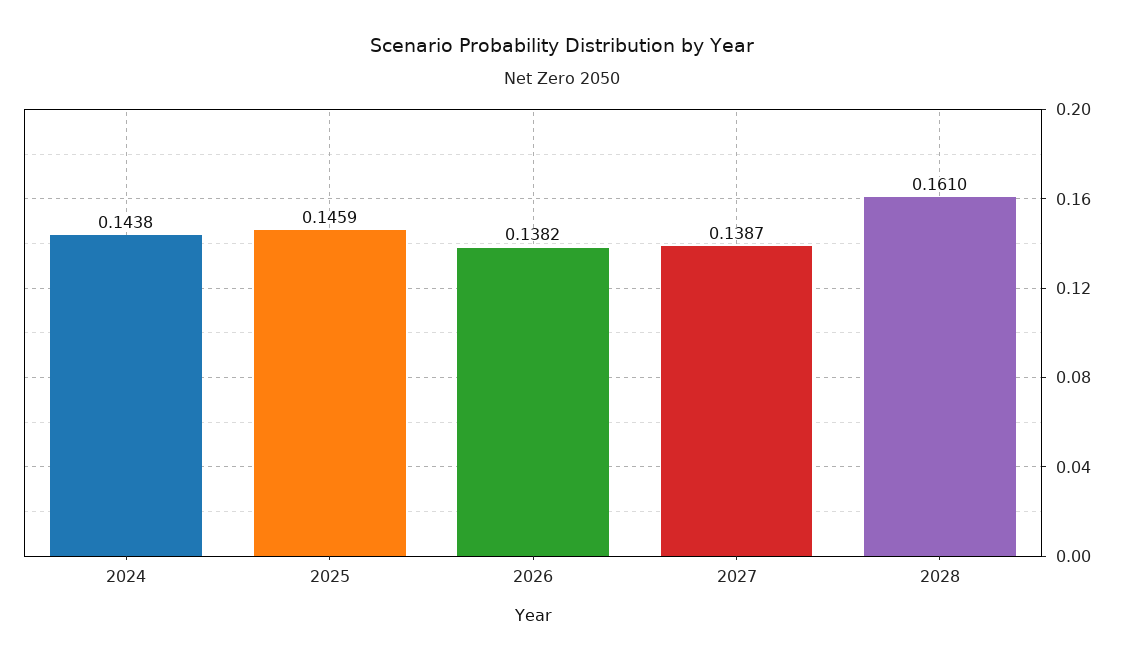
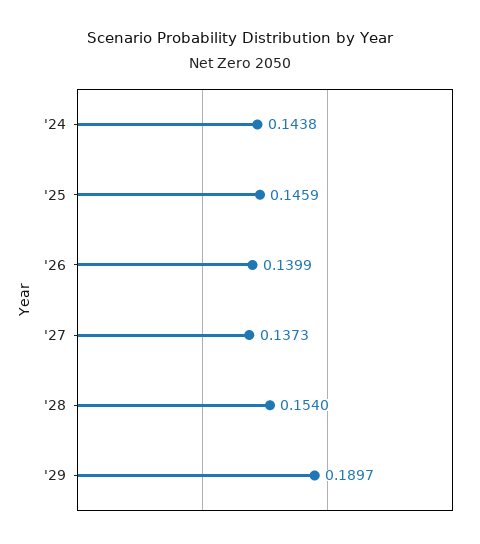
2026: 0.1382 -> 0.1399
2027: 0.1387 -> 0.1373
2028: 0.161 -> 0.154
'29: none -> 0.1897

